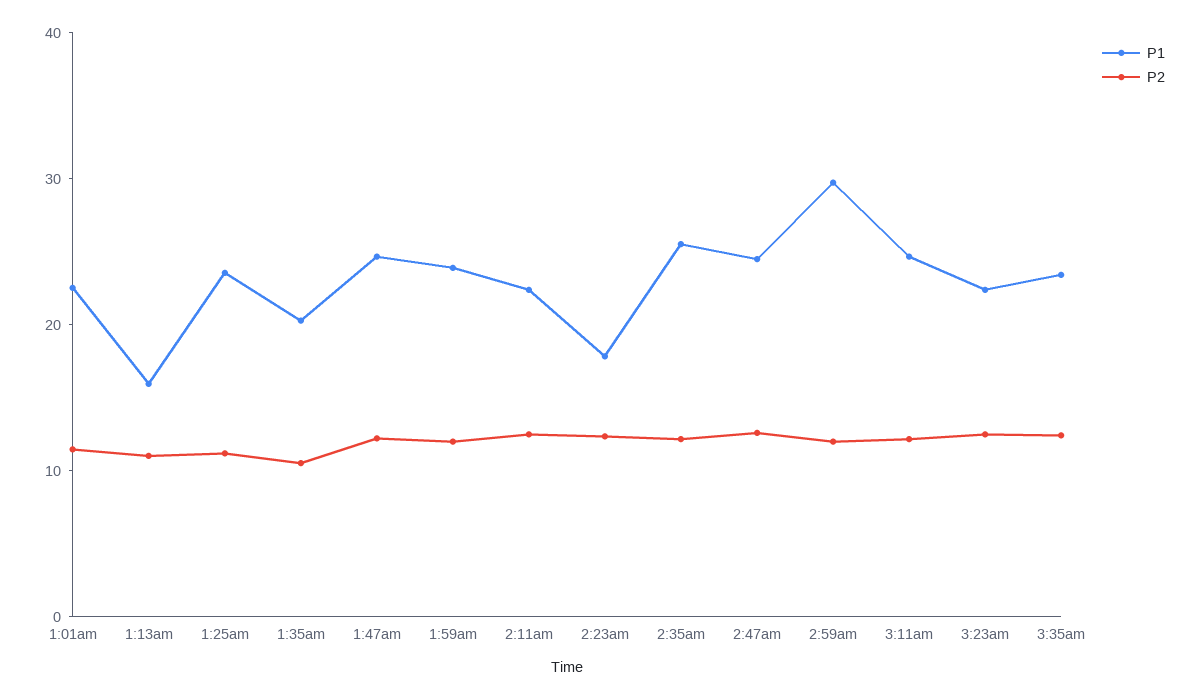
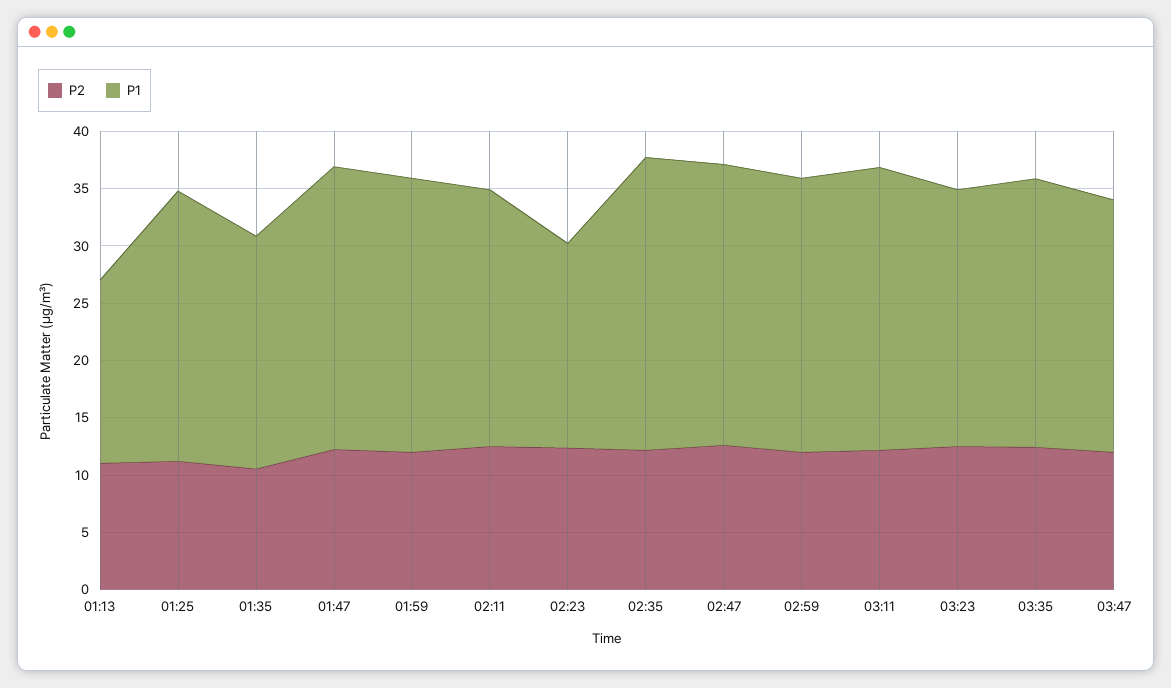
P1, 1:01am: 22 -> none
P2, 1:01am: 12 -> none
P1, 2:59am: 30 -> 24
P2, 03:47: none -> 12
P1, 03:47: none -> 22

